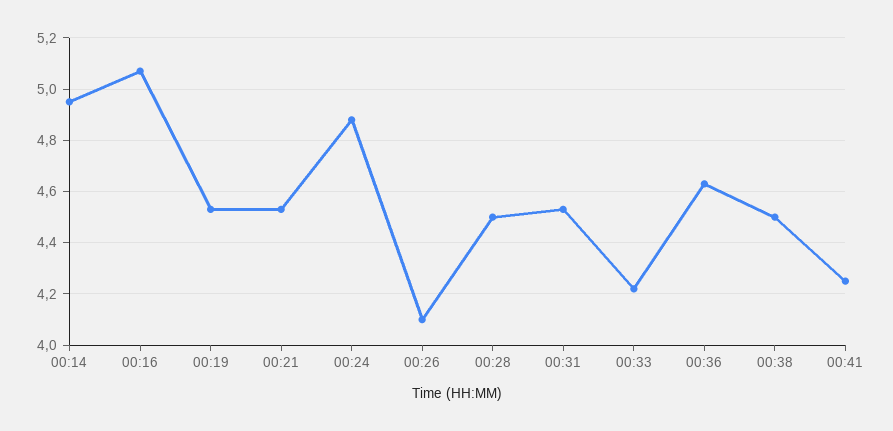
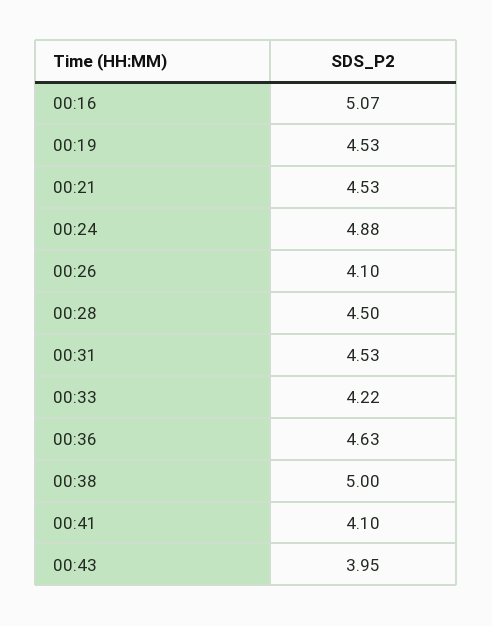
00:14: 4.95 -> none
00:38: 4.5 -> 5
00:41: 4.25 -> 4.1
00:43: none -> 3.95

